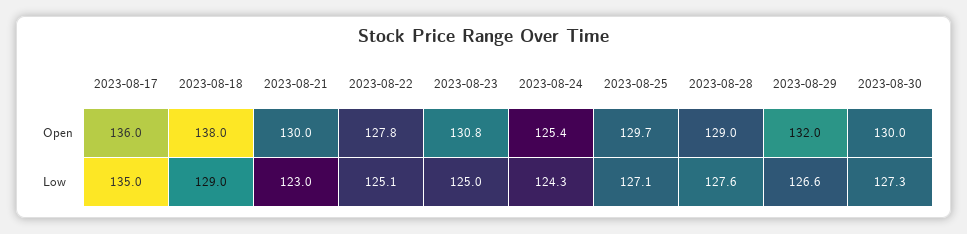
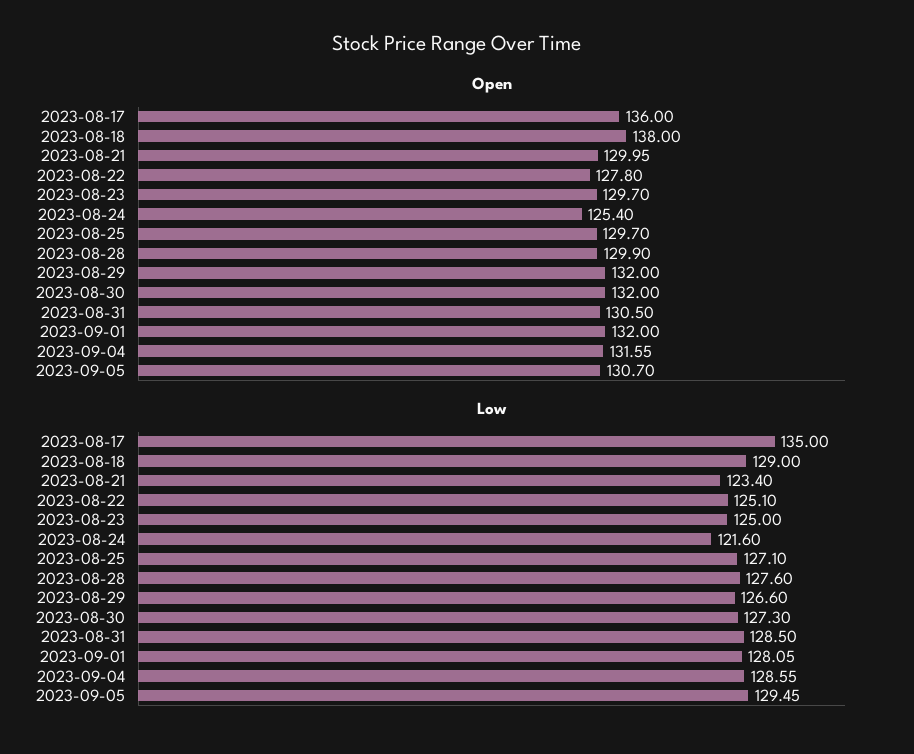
Open, 2023-08-23: 130.8 -> 129.7
Open, 2023-08-28: 129 -> 129.9
Open, 2023-08-30: 130 -> 132
Low, 2023-08-21: 123 -> 123.4
Low, 2023-08-24: 124.3 -> 121.6
Open, 2023-08-31: none -> 130.5
Open, 2023-09-01: none -> 132
Open, 2023-09-04: none -> 131.55
Open, 2023-09-05: none -> 130.7
Low, 2023-08-31: none -> 128.5
Low, 2023-09-01: none -> 128.05
Low, 2023-09-04: none -> 128.55
Low, 2023-09-05: none -> 129.45

